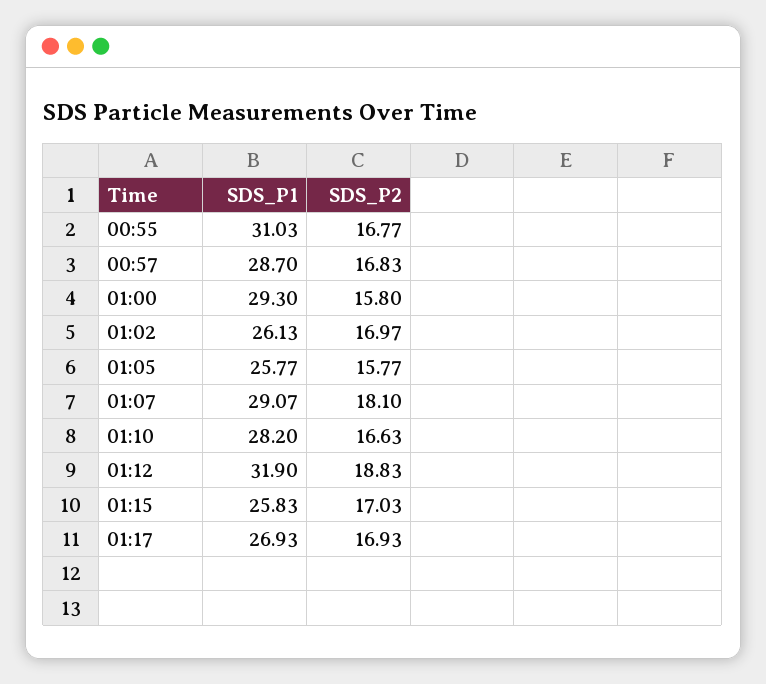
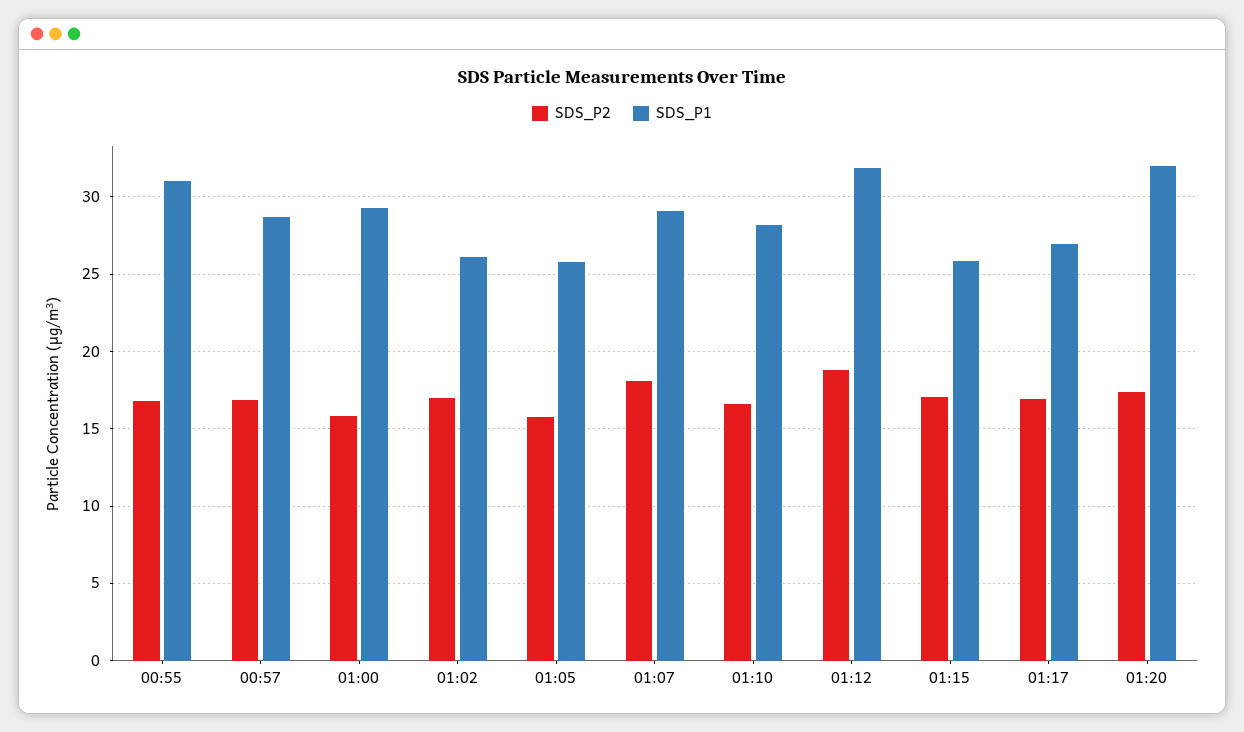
SDS_P2, 01:20: none -> 17.5
SDS_P1, 01:20: none -> 32

